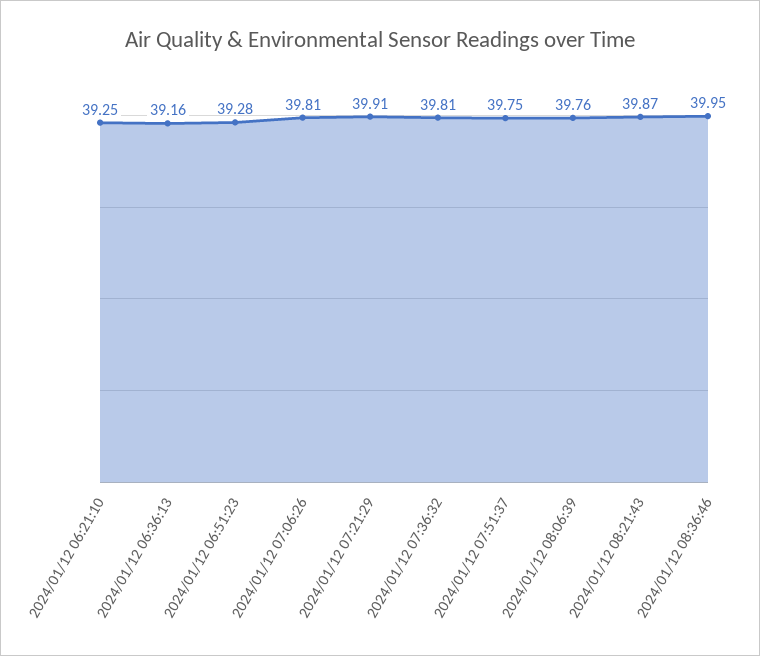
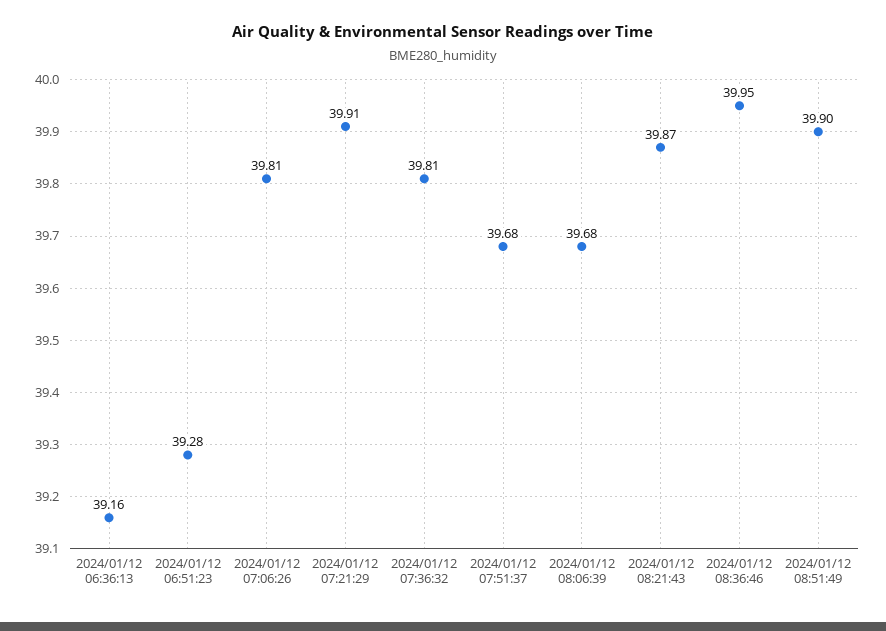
2024/01/12 06:21:10: 39.25 -> none
2024/01/12 07:51:37: 39.75 -> 39.68
2024/01/12 08:06:39: 39.76 -> 39.68
2024/01/12 08:51:49: none -> 39.9

